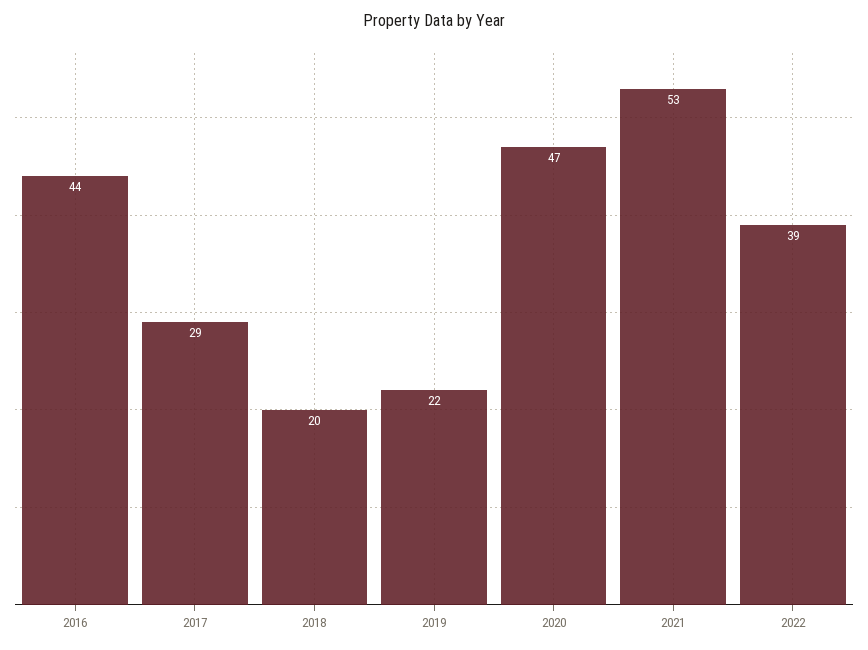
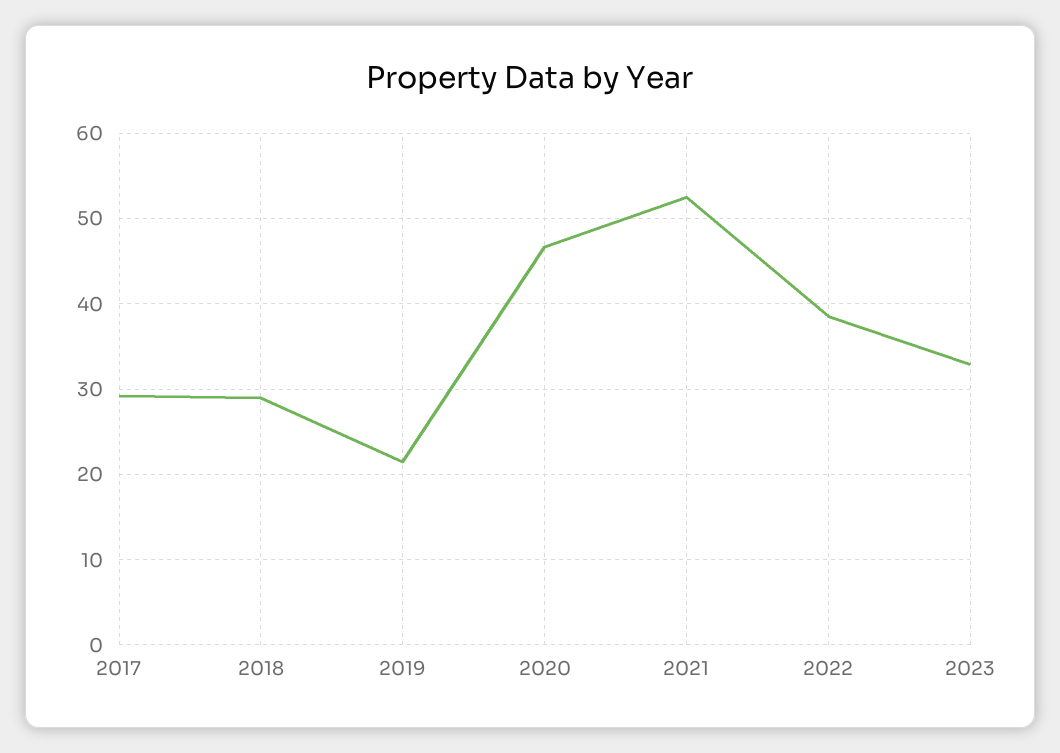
2016: 44 -> none
2018: 20 -> 29
2023: none -> 33

